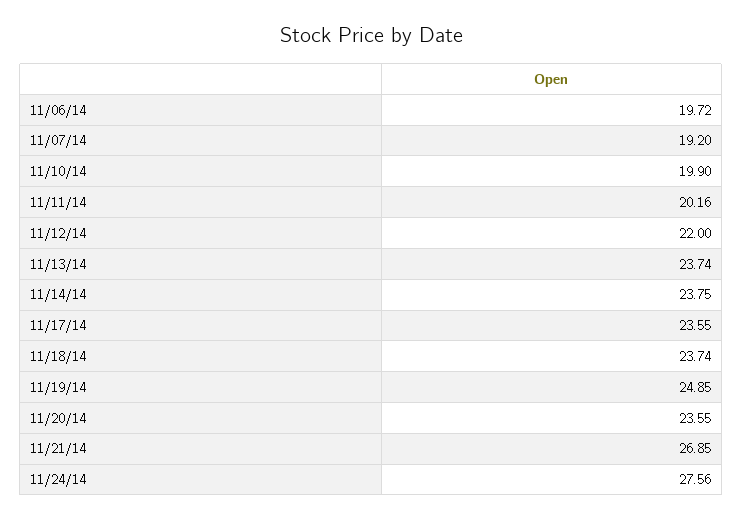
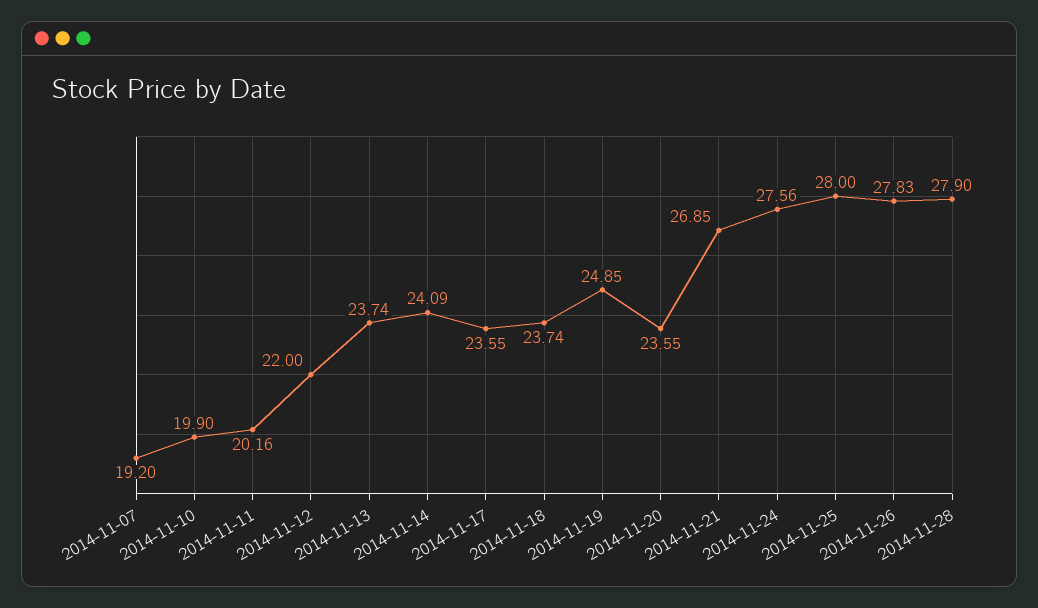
11/06/14: 19.72 -> none
11/14/14: 23.75 -> 24.09
2014-11-25: none -> 28
2014-11-26: none -> 27.83
2014-11-28: none -> 27.9

